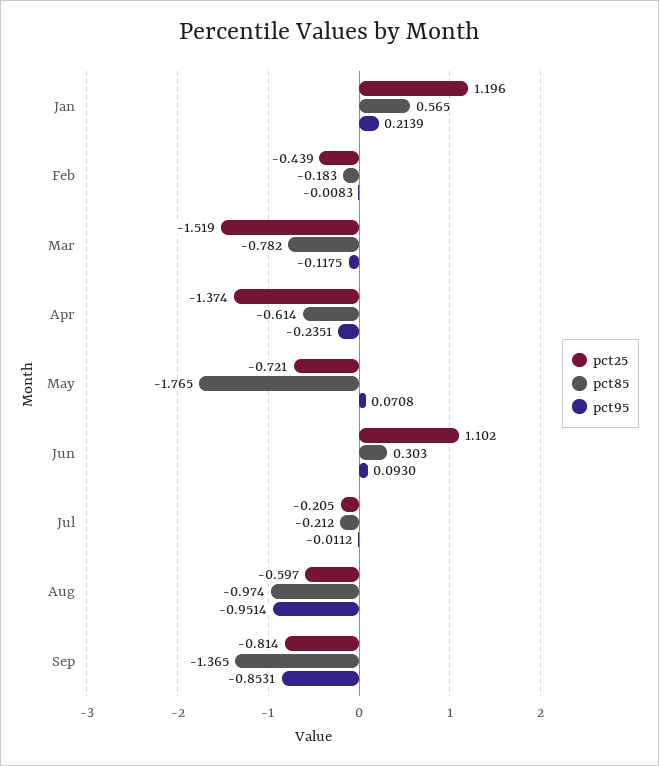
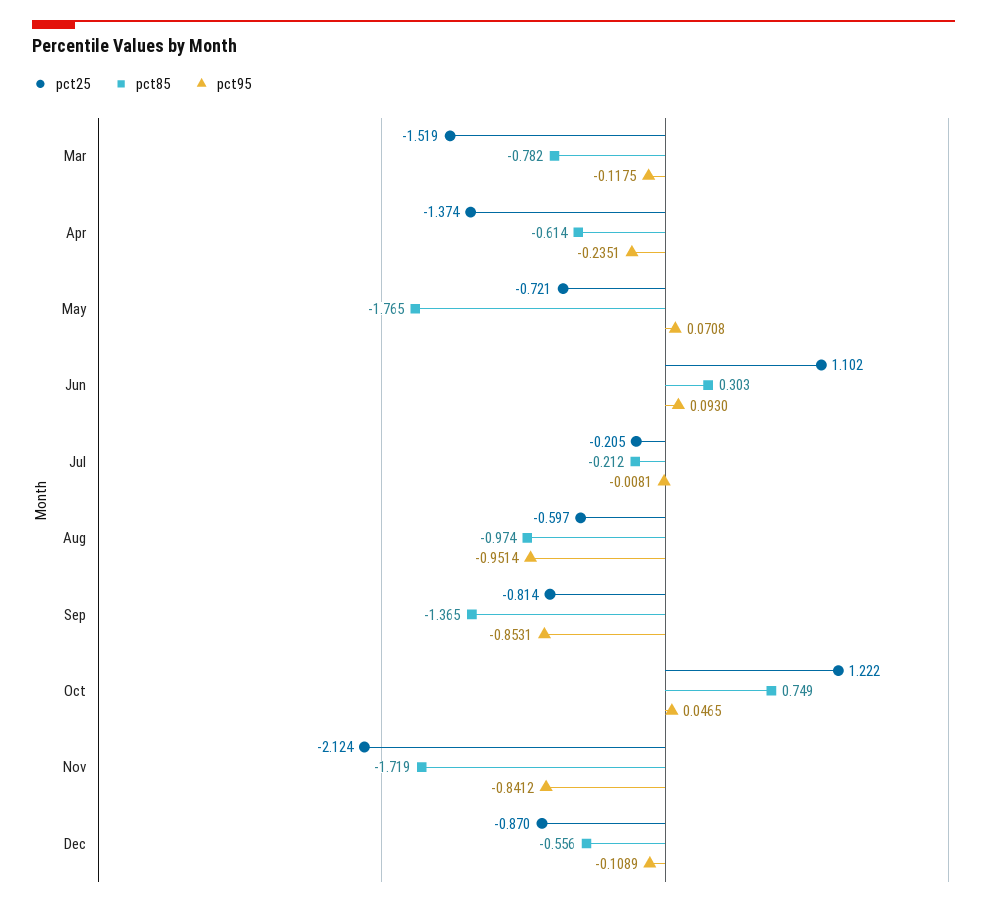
pct25, Jan: 1.196 -> none
pct85, Jan: 0.565 -> none
pct95, Jan: 0.2139 -> none
pct25, Feb: -0.439 -> none
pct85, Feb: -0.183 -> none
pct95, Feb: -0.0083 -> none
pct95, Jul: -0.0112 -> -0.0081
pct25, Oct: none -> 1.222
pct85, Oct: none -> 0.749
pct95, Oct: none -> 0.0465
pct25, Nov: none -> -2.124
pct85, Nov: none -> -1.719
pct95, Nov: none -> -0.8412
pct25, Dec: none -> -0.87
pct85, Dec: none -> -0.556
pct95, Dec: none -> -0.1089

